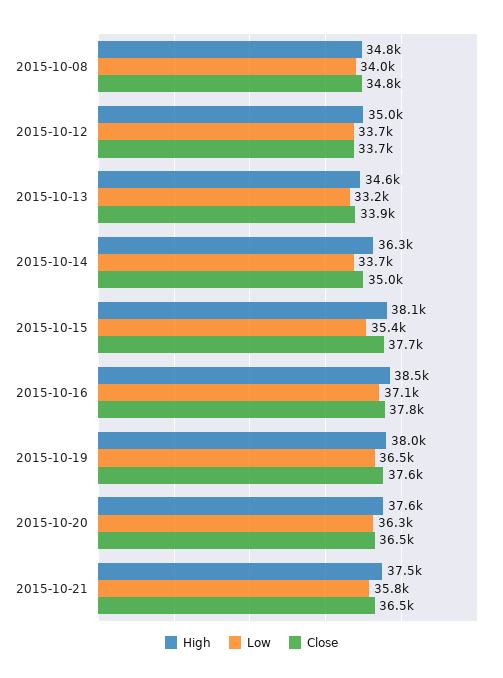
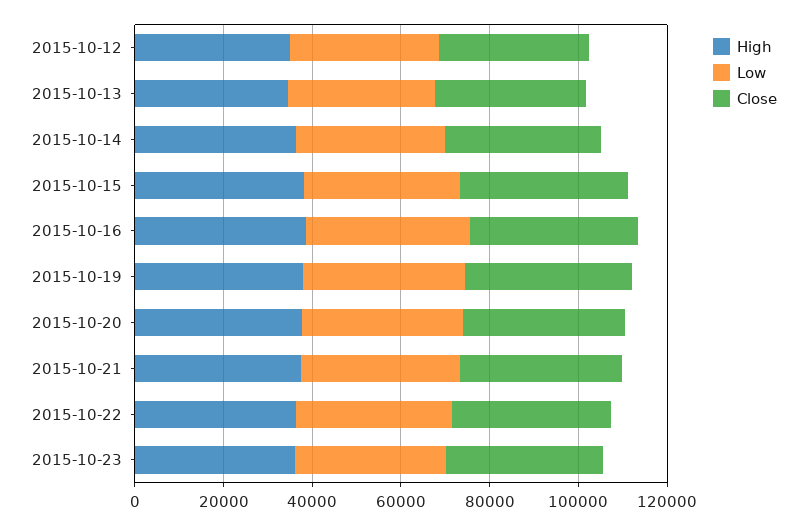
High, 2015-10-08: 34800 -> none
Low, 2015-10-08: 34000 -> none
Close, 2015-10-08: 34800 -> none
High, 2015-10-22: none -> 35000
Low, 2015-10-22: none -> 35000
Close, 2015-10-22: none -> 35000
High, 2015-10-23: none -> 35000
Low, 2015-10-23: none -> 35000
Close, 2015-10-23: none -> 35000

